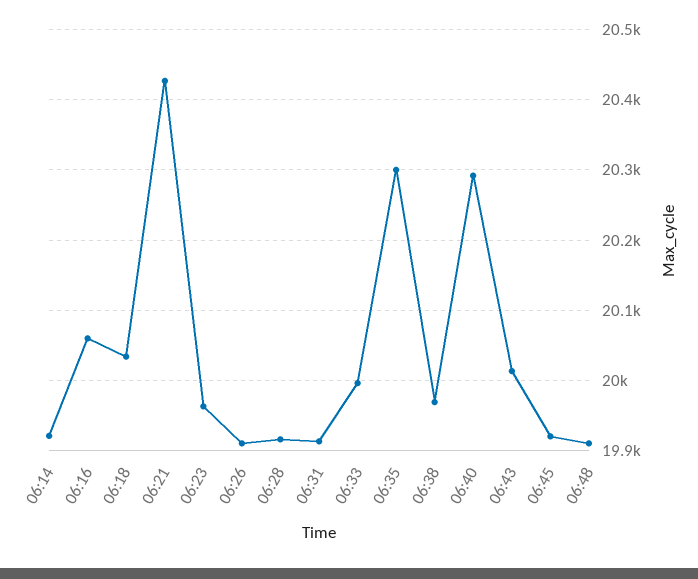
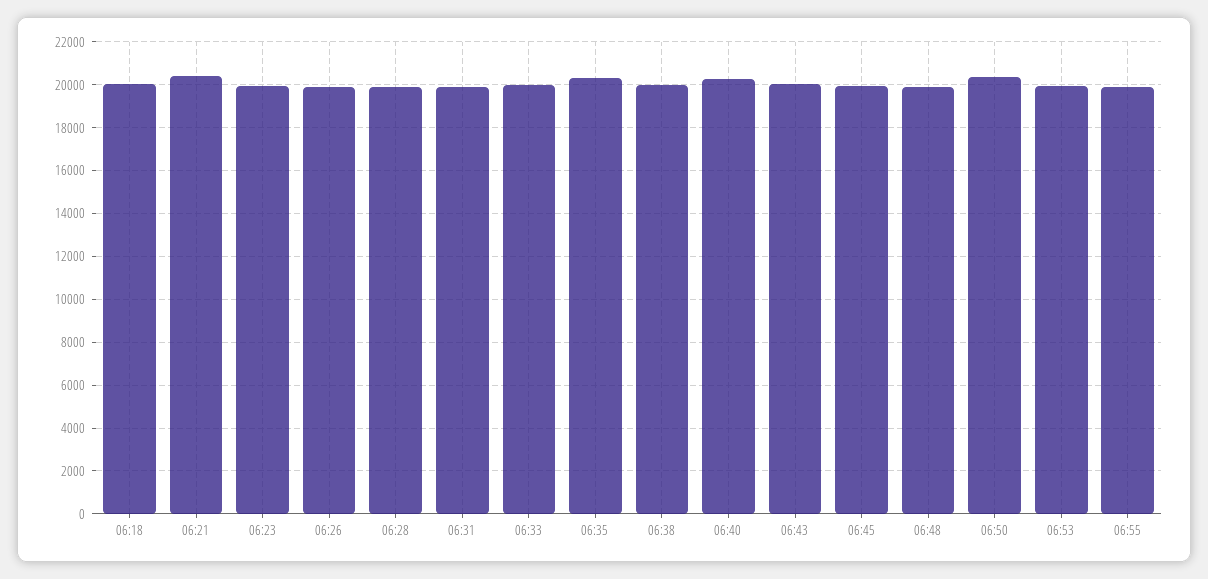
06:14: 19920 -> none
06:16: 20060 -> none
06:50: none -> 20500
06:53: none -> 20000
06:55: none -> 20000

